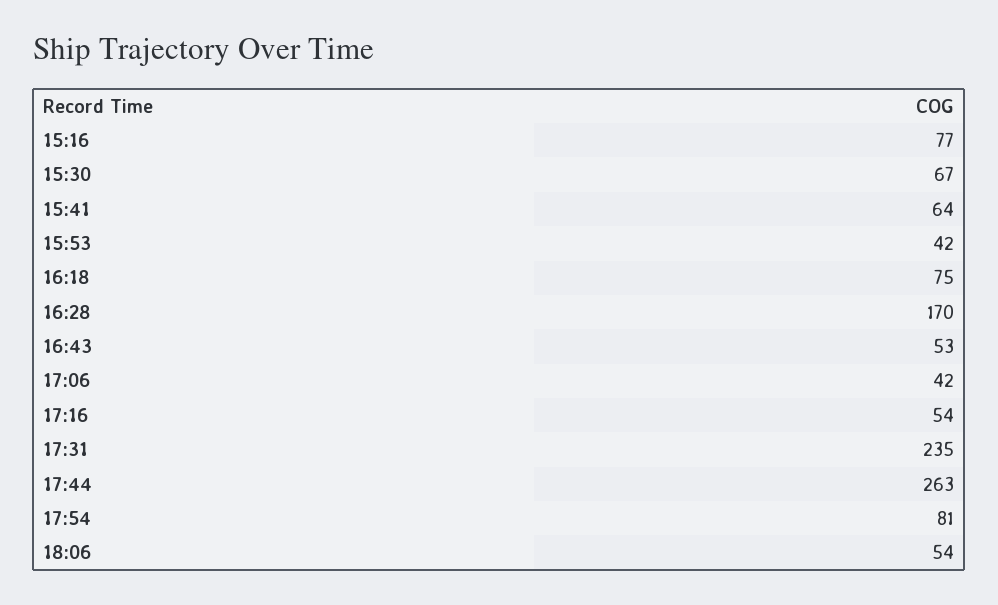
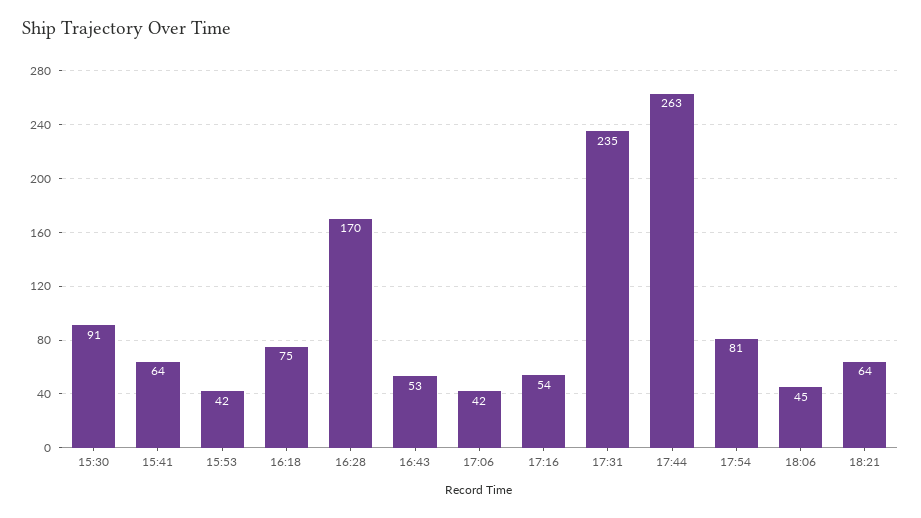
15:16: 77 -> none
15:30: 67 -> 91
18:06: 54 -> 45
18:21: none -> 64

